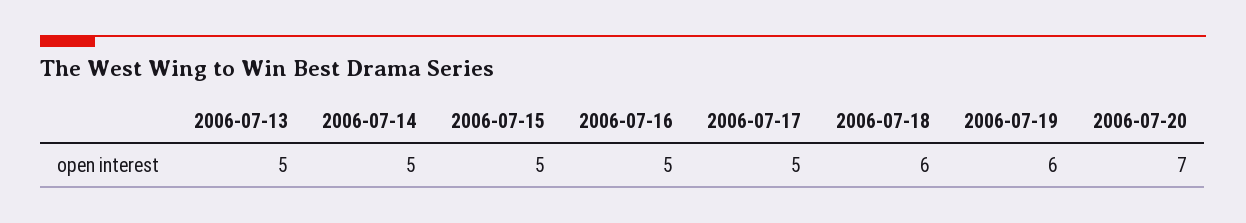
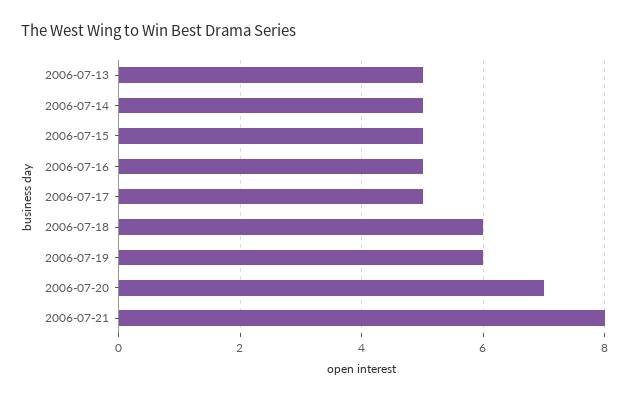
2006-07-21: none -> 8

